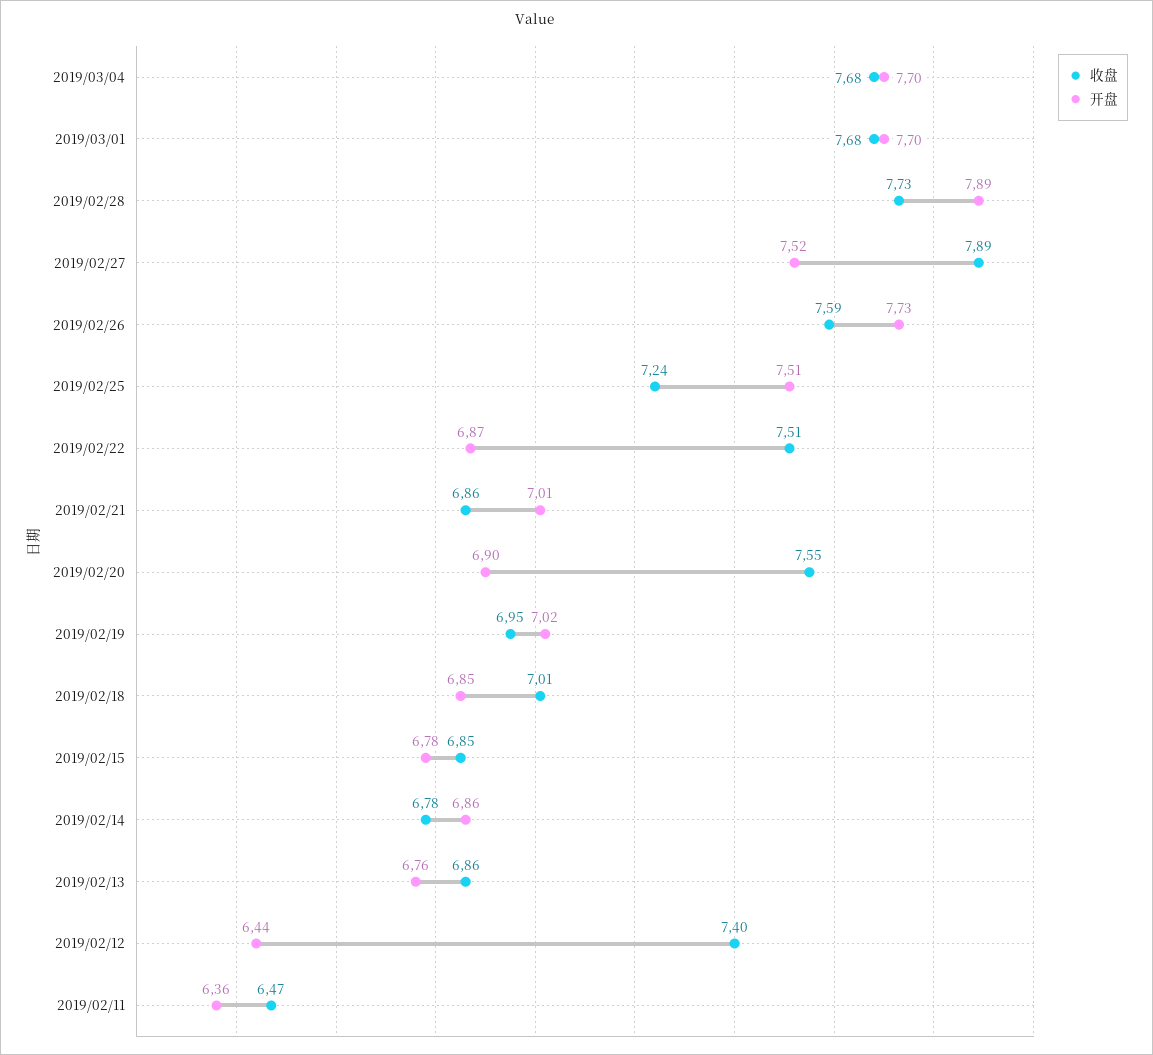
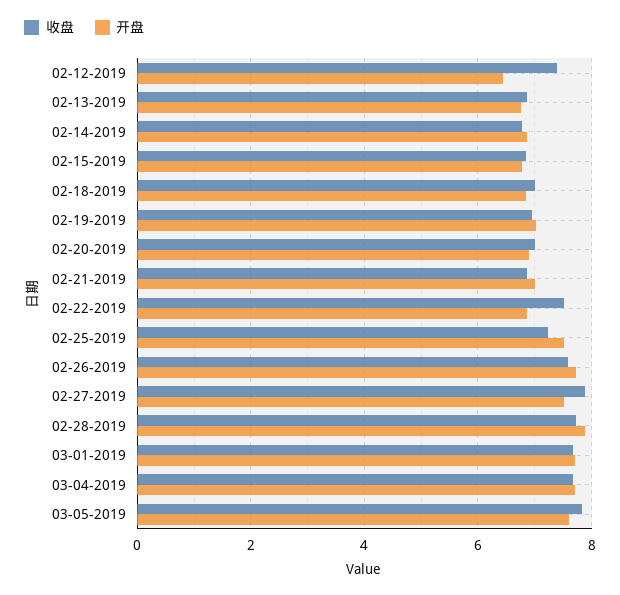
收盘, 2019/02/20: 7.55 -> 7
收盘, 2019/02/11: 6.47 -> none
开盘, 2019/02/11: 6.36 -> none
收盘, 03-05-2019: none -> 7.8
开盘, 03-05-2019: none -> 7.6

